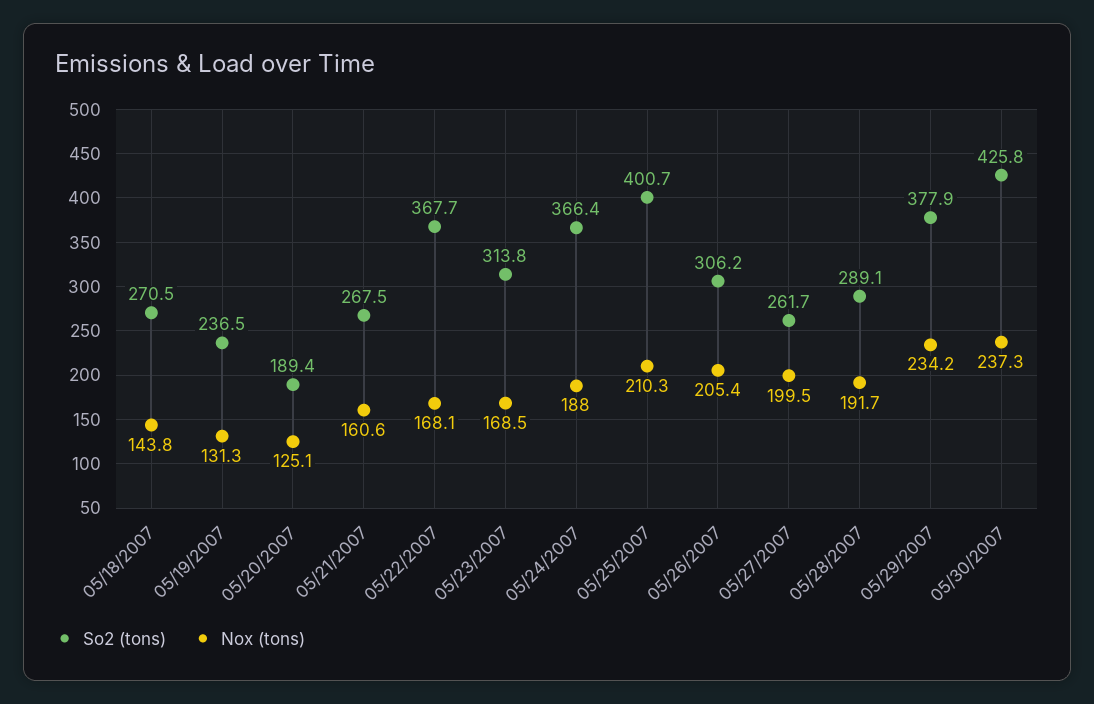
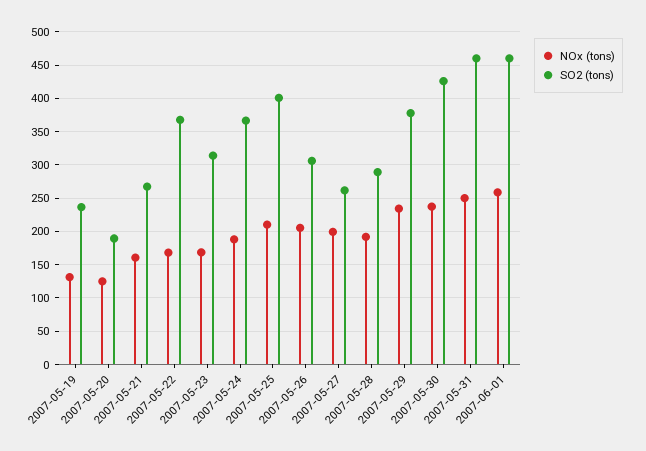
So2 (tons), 05/18/2007: 270.5 -> none
Nox (tons), 05/18/2007: 143.8 -> none
Nox (tons), 2007-05-31: none -> 250
So2 (tons), 2007-05-31: none -> 460
Nox (tons), 2007-06-01: none -> 260
So2 (tons), 2007-06-01: none -> 460

